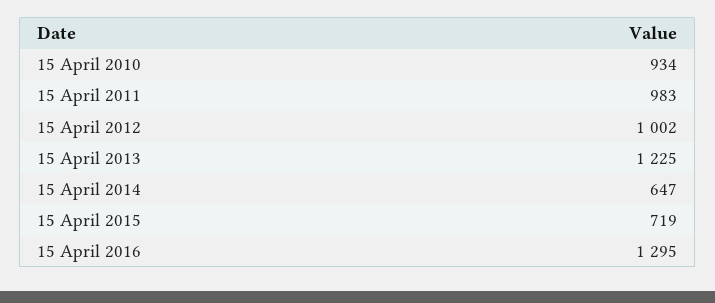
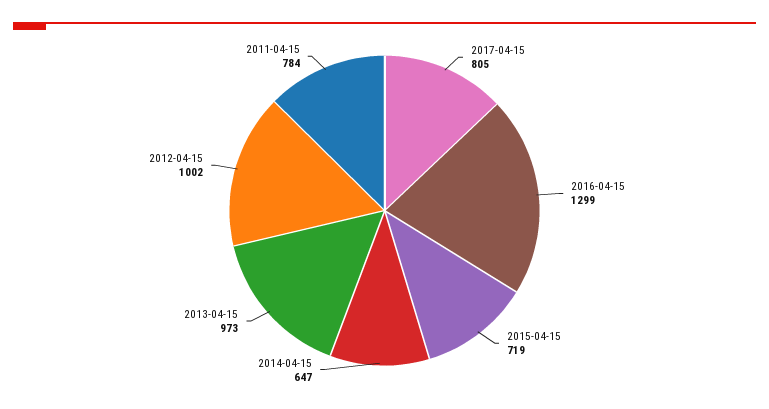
15 April 2010: 934 -> none
15 April 2011: 983 -> 784
15 April 2013: 1225 -> 973
15 April 2016: 1295 -> 1299
2017-04-15: none -> 805

